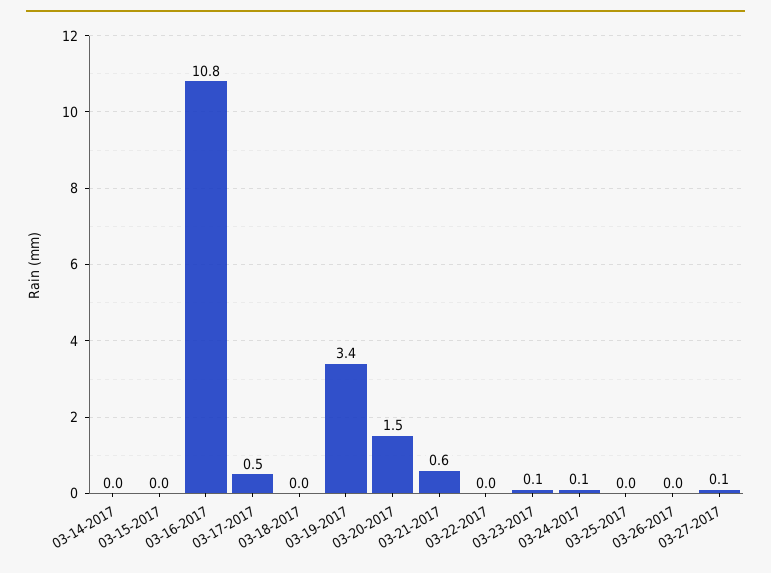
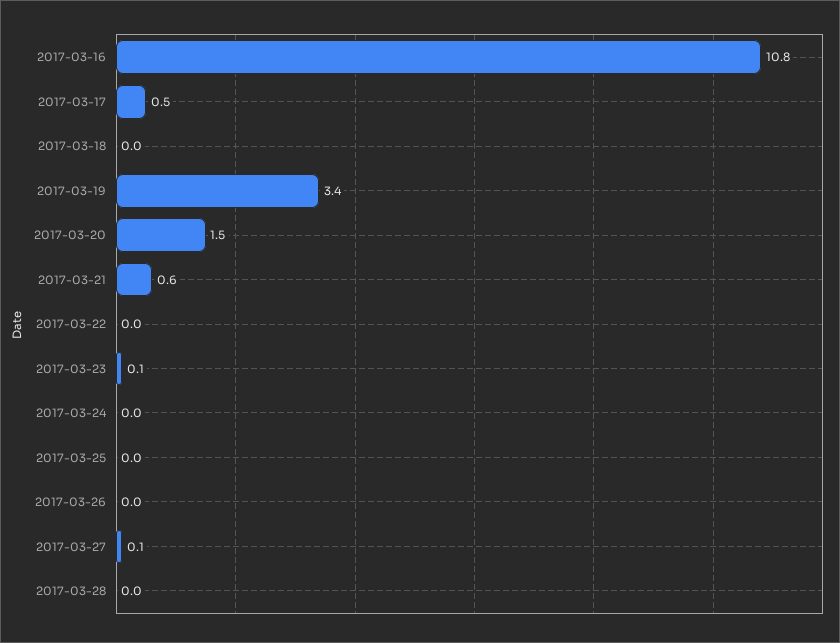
03-14-2017: 0 -> none
03-15-2017: 0 -> none
03-24-2017: 0.1 -> 0
2017-03-28: none -> 0

